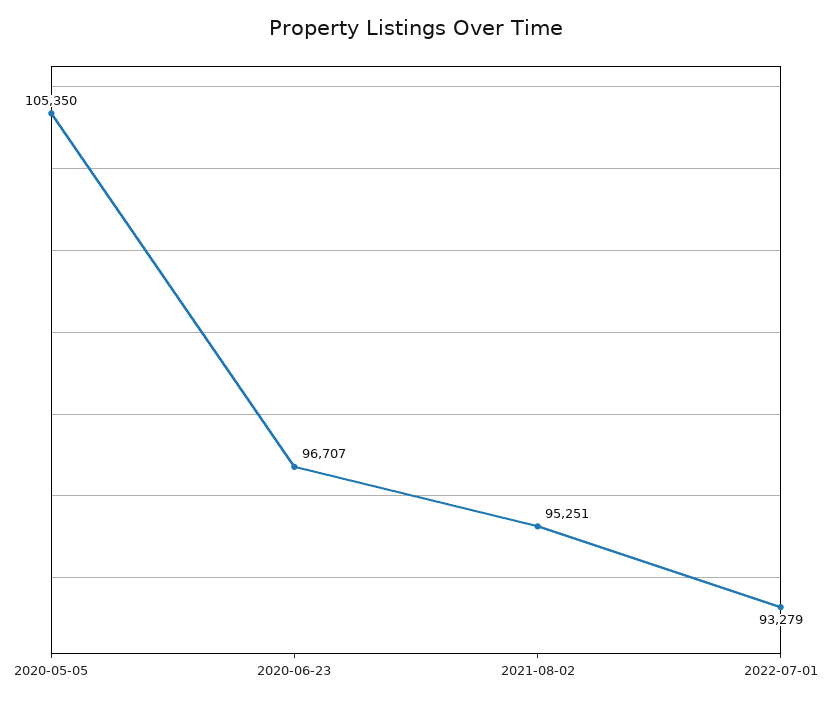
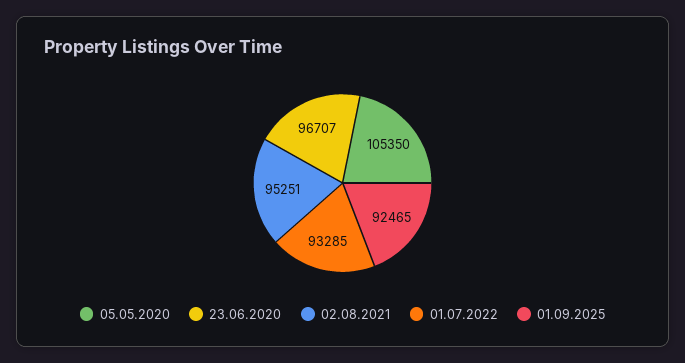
2022-07-01: 93279 -> 93285
01.09.2025: none -> 92465

